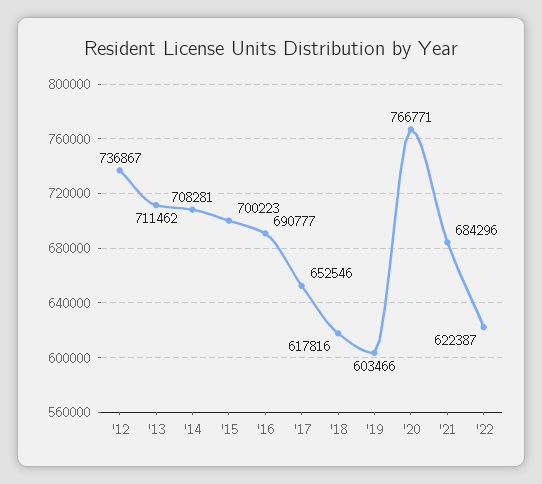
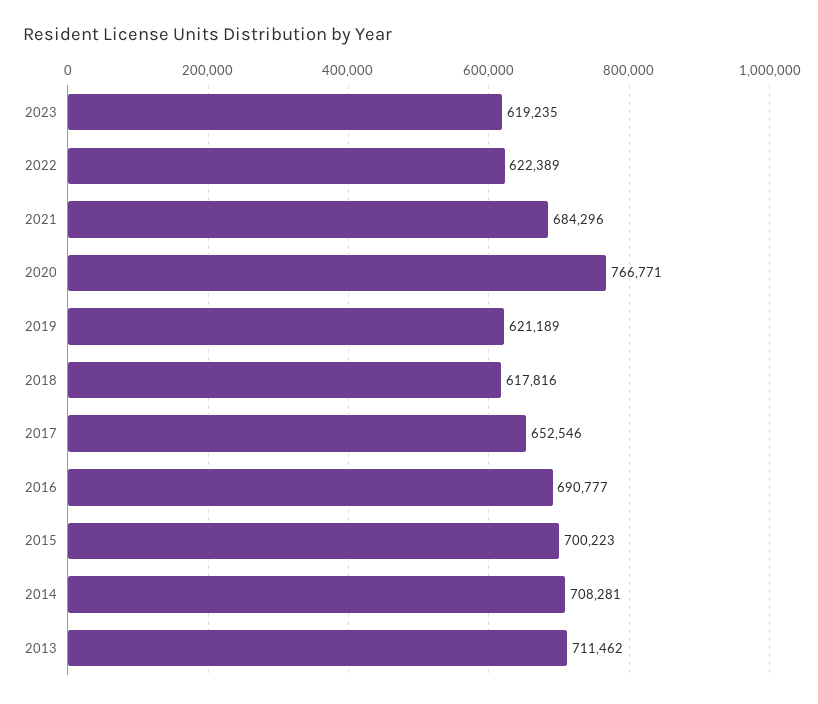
'12: 736867 -> none
'19: 603466 -> 621189
'22: 622387 -> 622389
2023: none -> 619235

